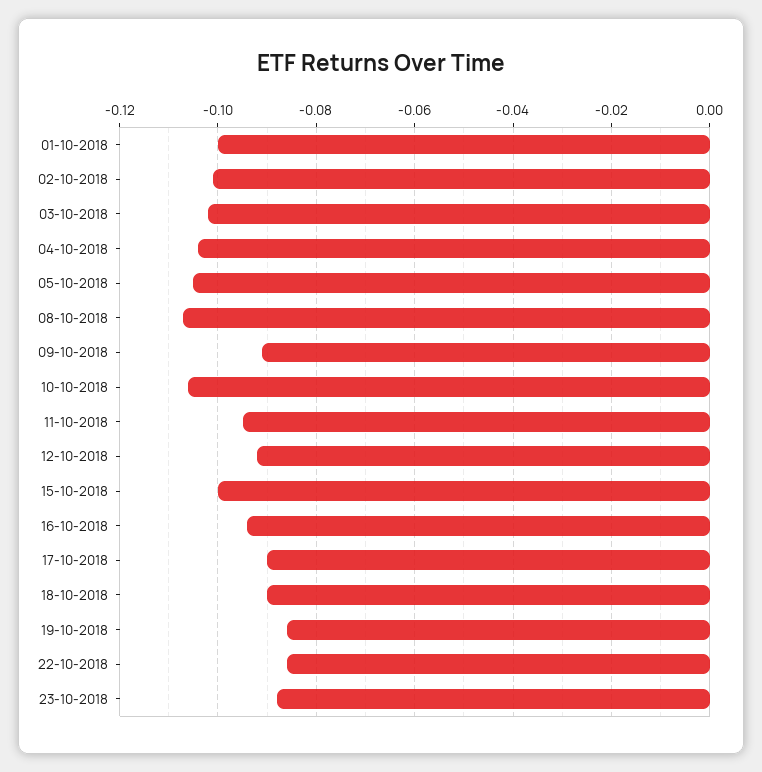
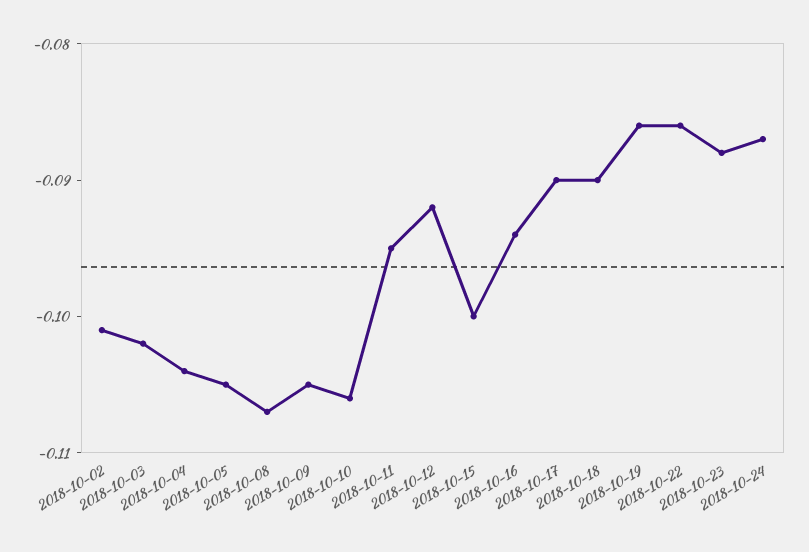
01-10-2018: -0.1 -> none
09-10-2018: -0.09 -> -0.105
2018-10-24: none -> -0.087

